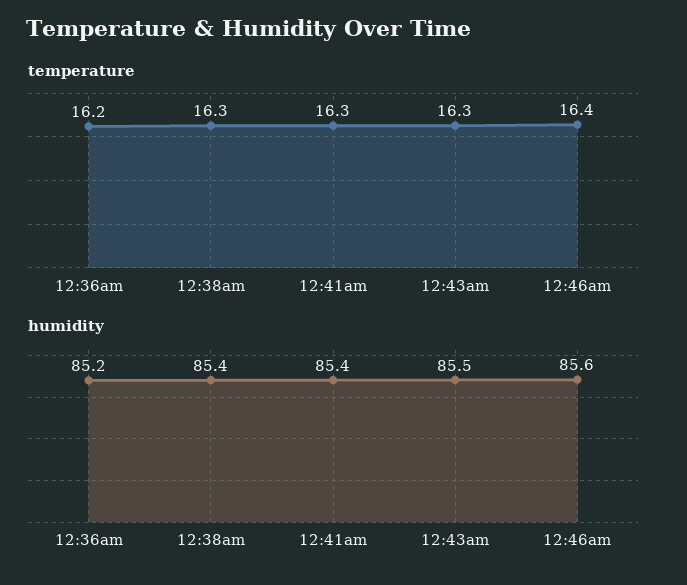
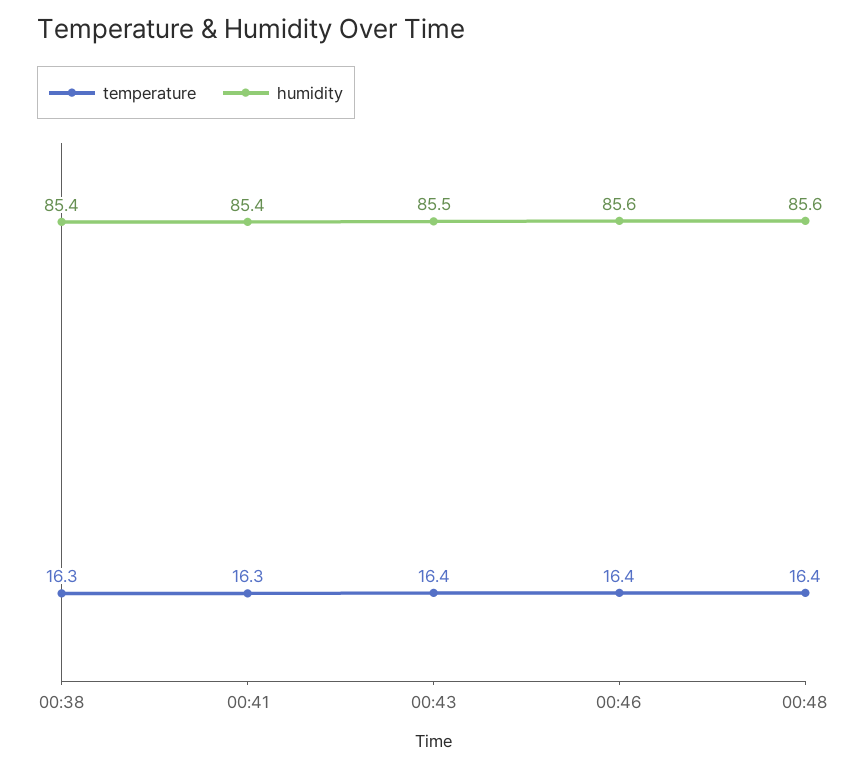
temperature, 12:36am: 16.2 -> none
temperature, 12:43am: 16.3 -> 16.4
humidity, 12:36am: 85.2 -> none
temperature, 00:48: none -> 16.4
humidity, 00:48: none -> 85.6

